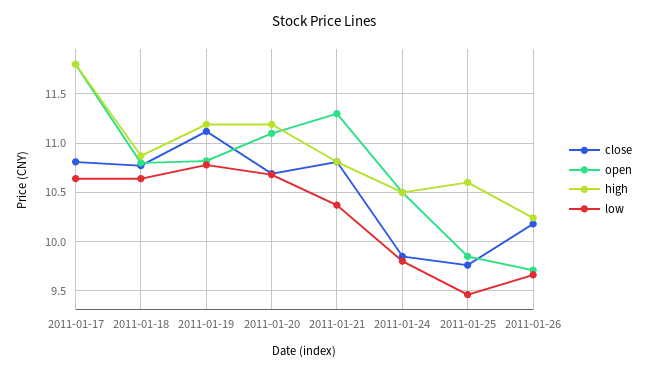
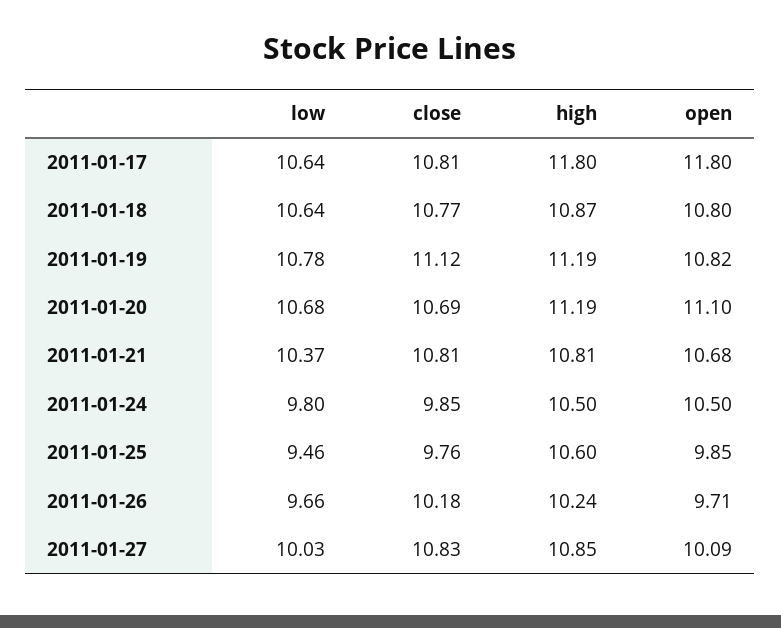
open, 2011-01-21: 11.3 -> 10.68
low, 2011-01-27: none -> 10.03
close, 2011-01-27: none -> 10.83
high, 2011-01-27: none -> 10.85
open, 2011-01-27: none -> 10.09

